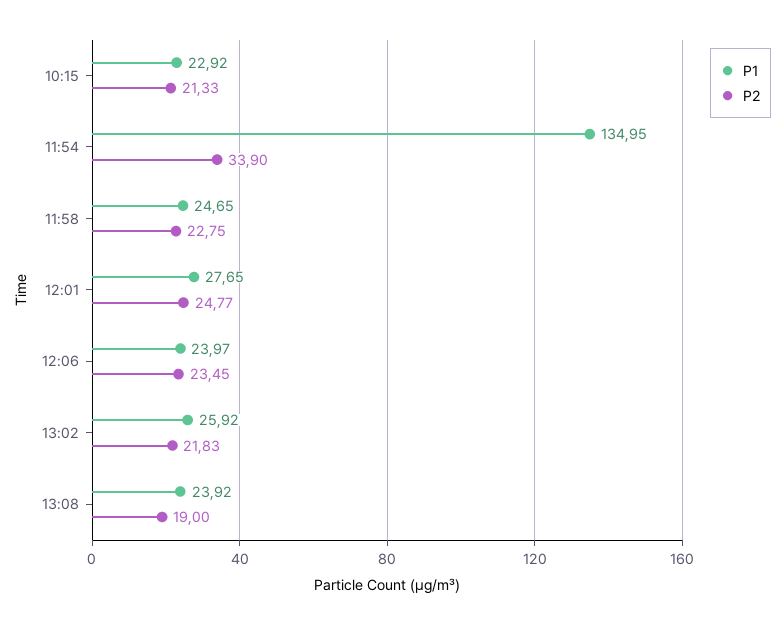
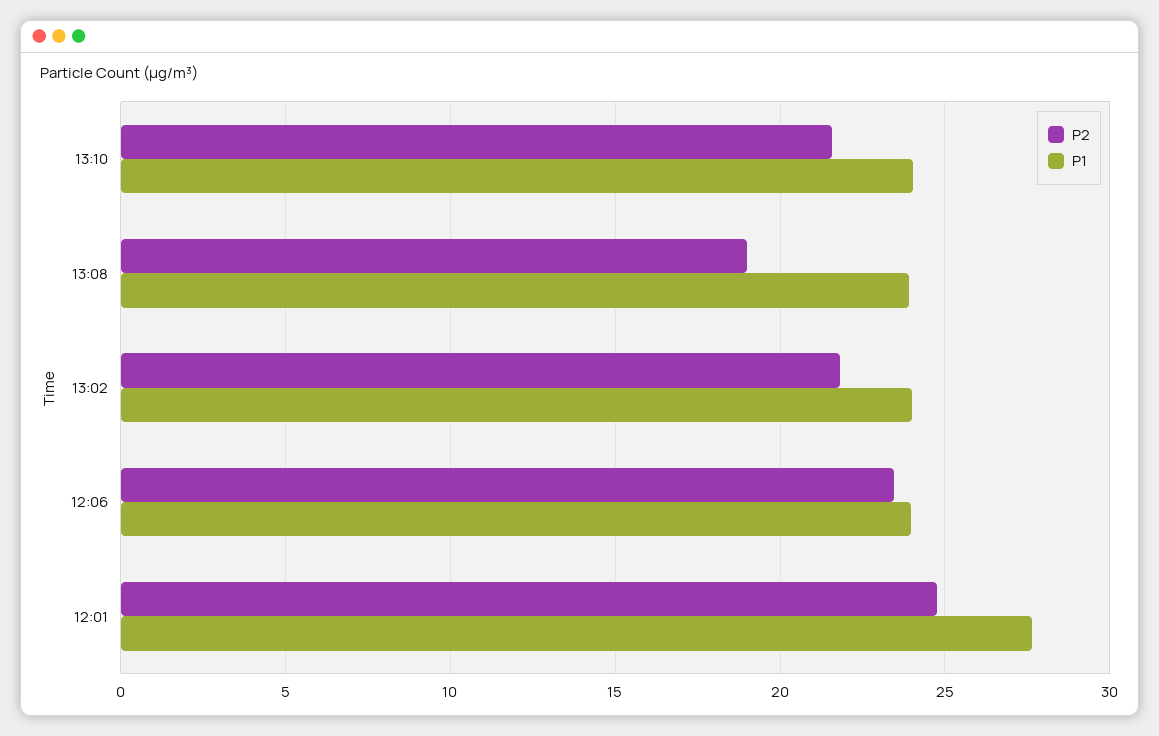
P1, 10:15: 22.92 -> none
P2, 10:15: 21.33 -> none
P1, 11:54: 134.95 -> none
P2, 11:54: 33.9 -> none
P1, 11:58: 24.65 -> none
P2, 11:58: 22.75 -> none
P1, 13:02: 25.92 -> 24
P2, 13:10: none -> 21.5
P1, 13:10: none -> 24

